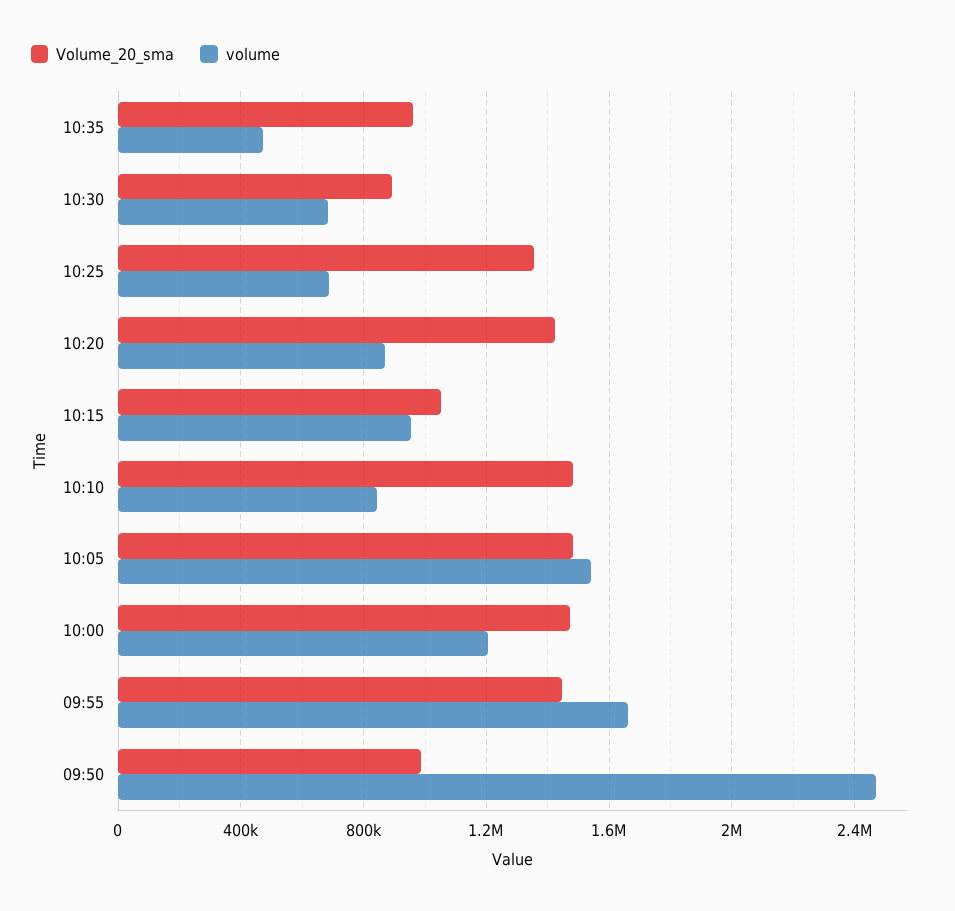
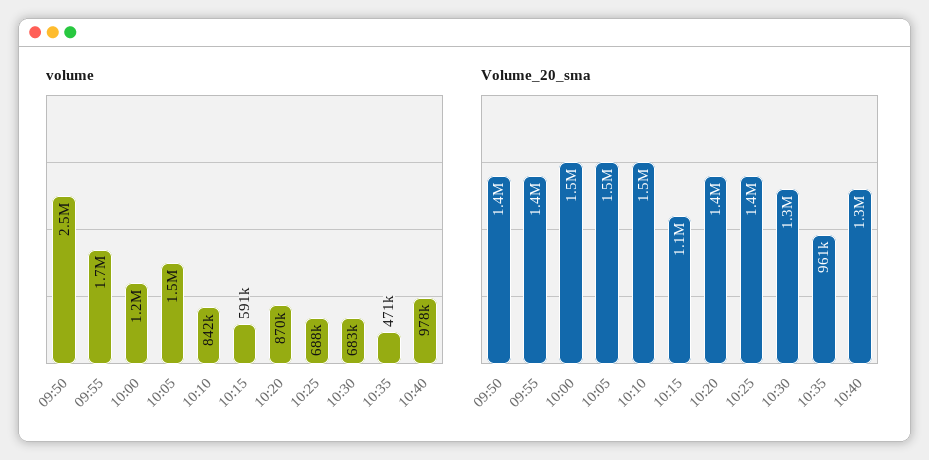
Volume_20_sma, 10:30: 900000 -> 1300000
volume, 10:15: 950000 -> 591000
Volume_20_sma, 09:50: 1000000 -> 1400000
volume, 10:40: none -> 978000
Volume_20_sma, 10:40: none -> 1300000

